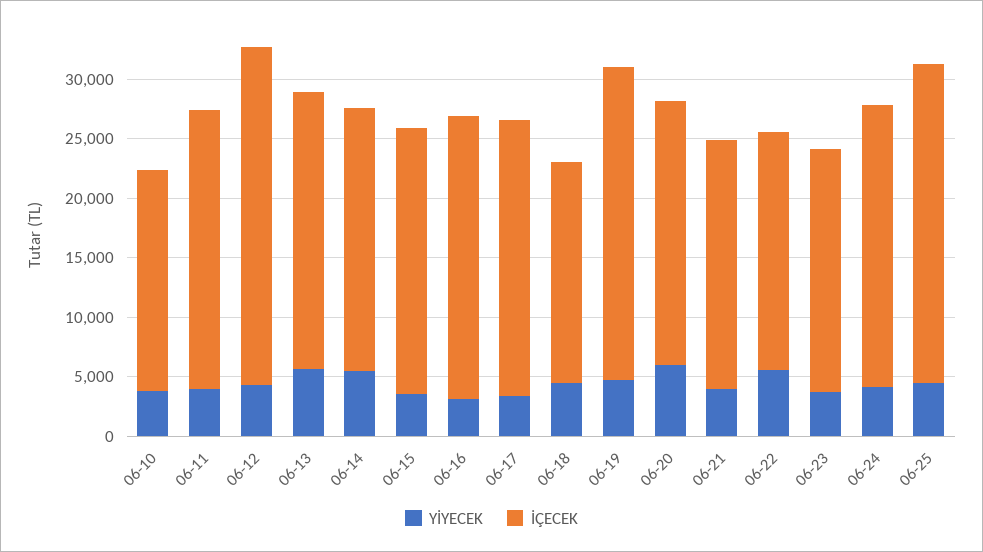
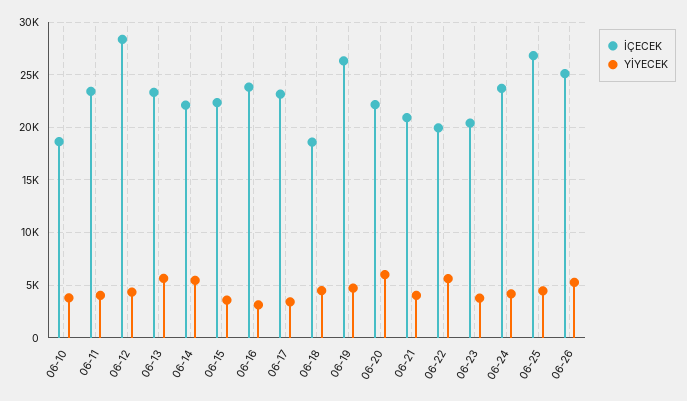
İÇECEK, 06-26: none -> 25000
YİYECEK, 06-26: none -> 5000

